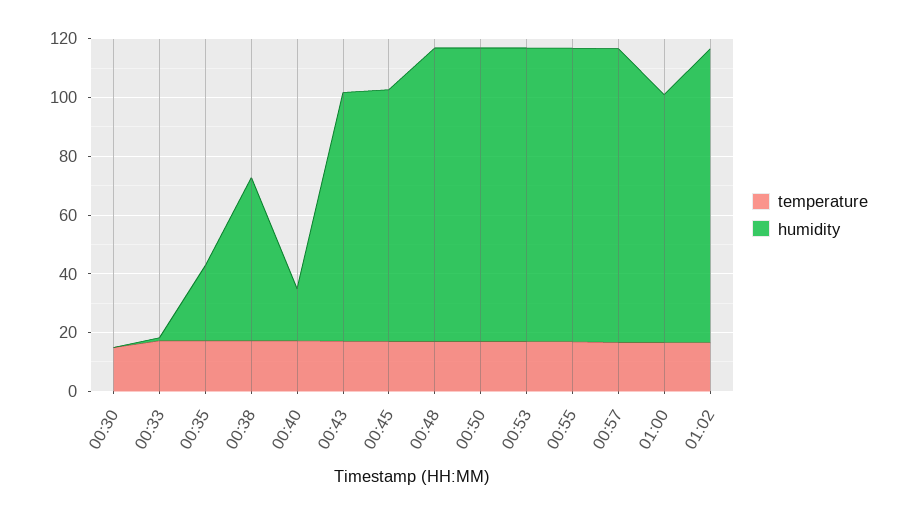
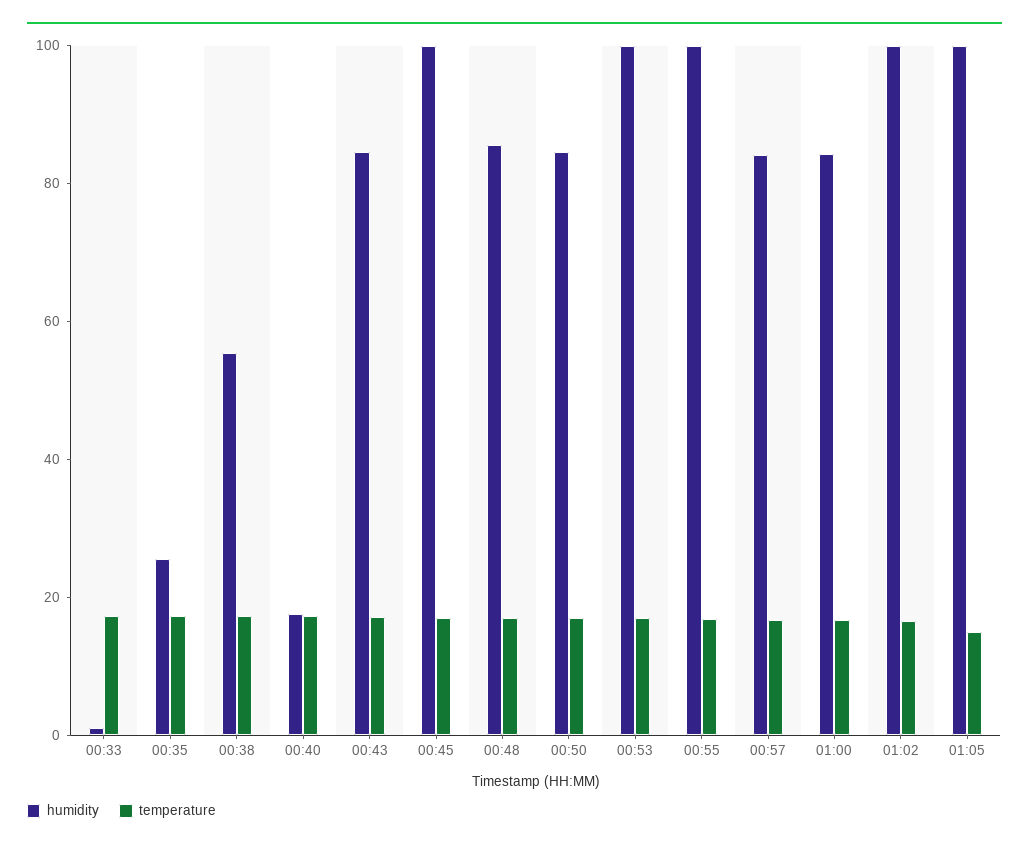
temperature, 00:30: 15 -> none
humidity, 00:30: 0 -> none
humidity, 00:45: 85 -> 100
humidity, 00:48: 100 -> 85
humidity, 00:50: 100 -> 85
humidity, 00:57: 100 -> 85
humidity, 01:05: none -> 100
temperature, 01:05: none -> 15

